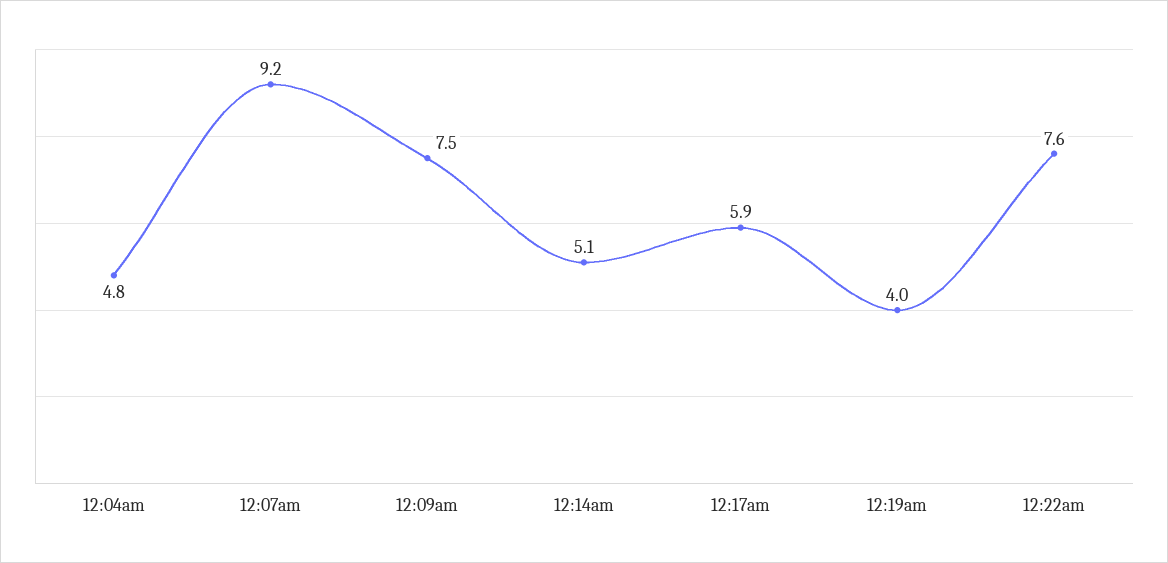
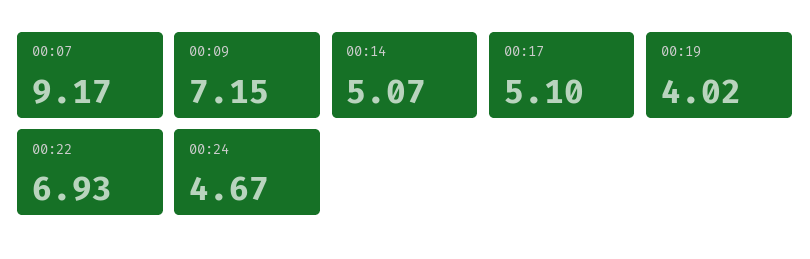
12:04am: 4.8 -> none
12:09am: 7.5 -> 7.15
12:17am: 5.9 -> 5.1
12:22am: 7.6 -> 6.93
00:24: none -> 4.67

